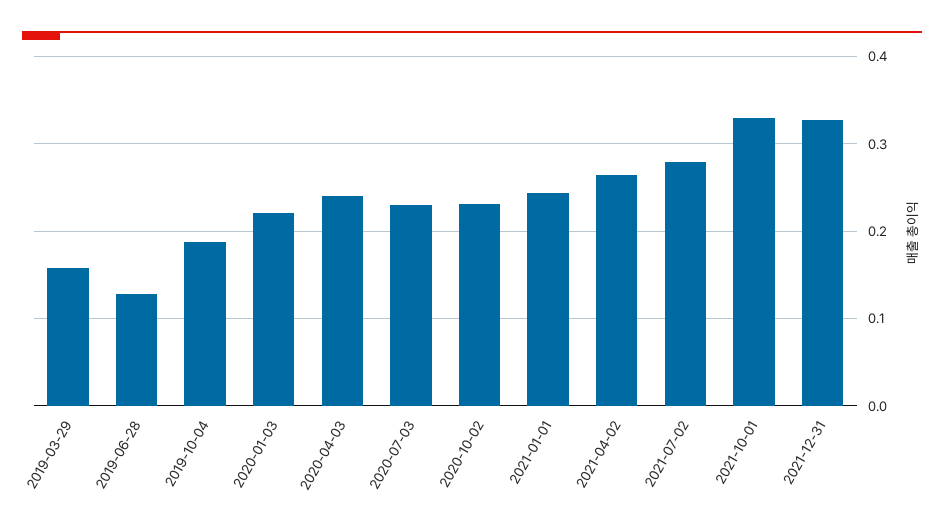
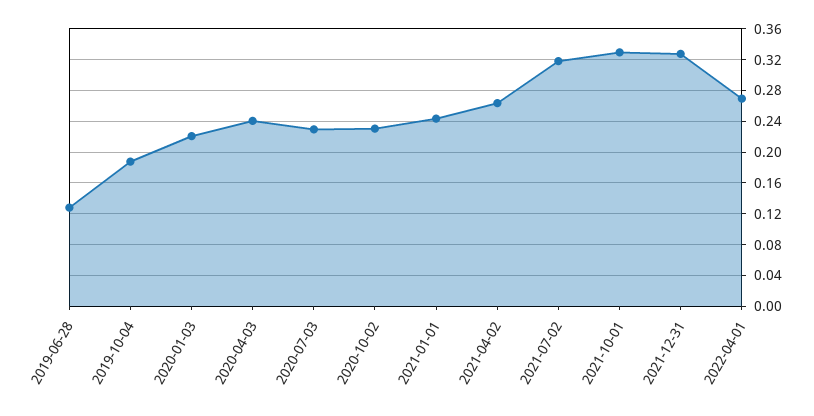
2019-03-29: 0.16 -> none
2021-07-02: 0.28 -> 0.32
2022-04-01: none -> 0.27

